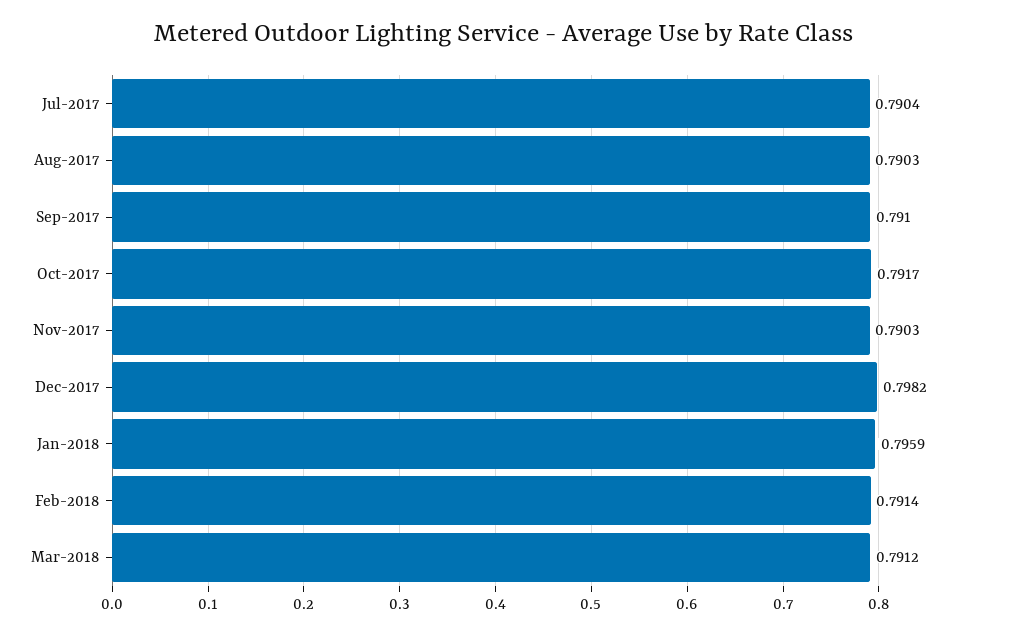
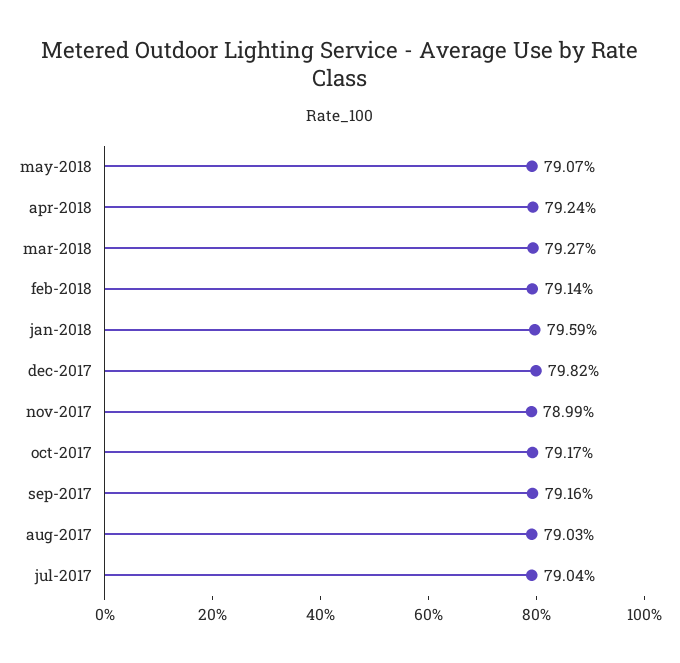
Sep-2017: 0.791 -> 0.7916
Nov-2017: 0.7903 -> 0.7899
Mar-2018: 0.7912 -> 0.7927
may-2018: none -> 0.7907
apr-2018: none -> 0.7924

